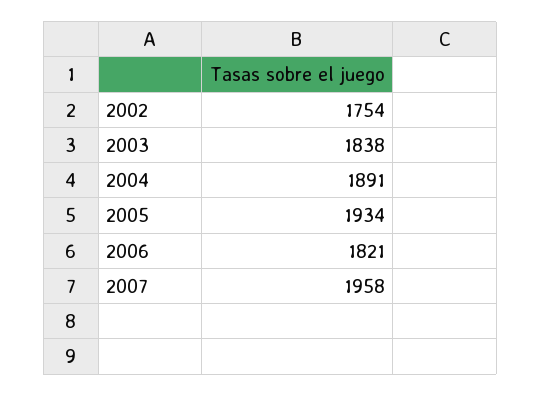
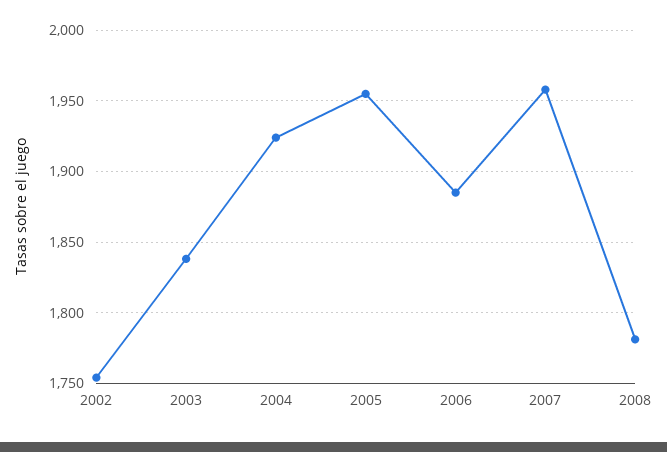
2004: 1891 -> 1925
2005: 1934 -> 1955
2006: 1821 -> 1885
2008: none -> 1780

